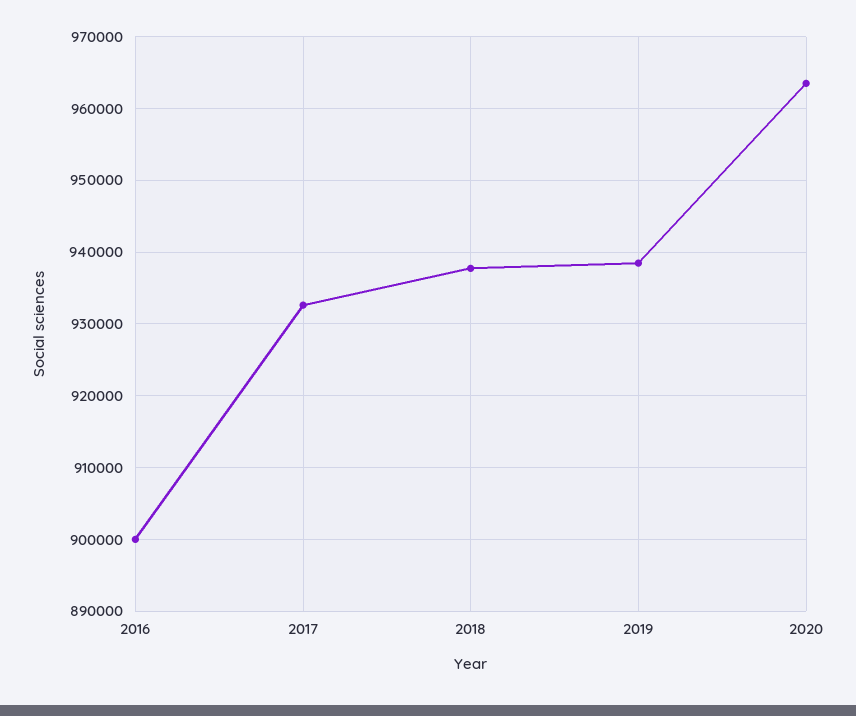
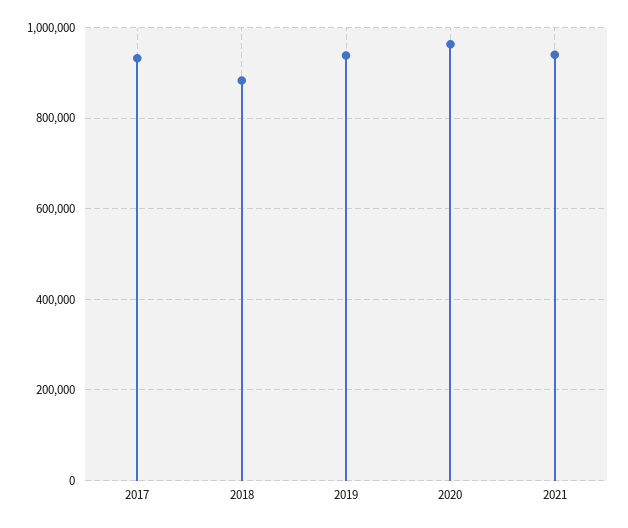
2016: 900000 -> none
2018: 938000 -> 880000
2021: none -> 940000

